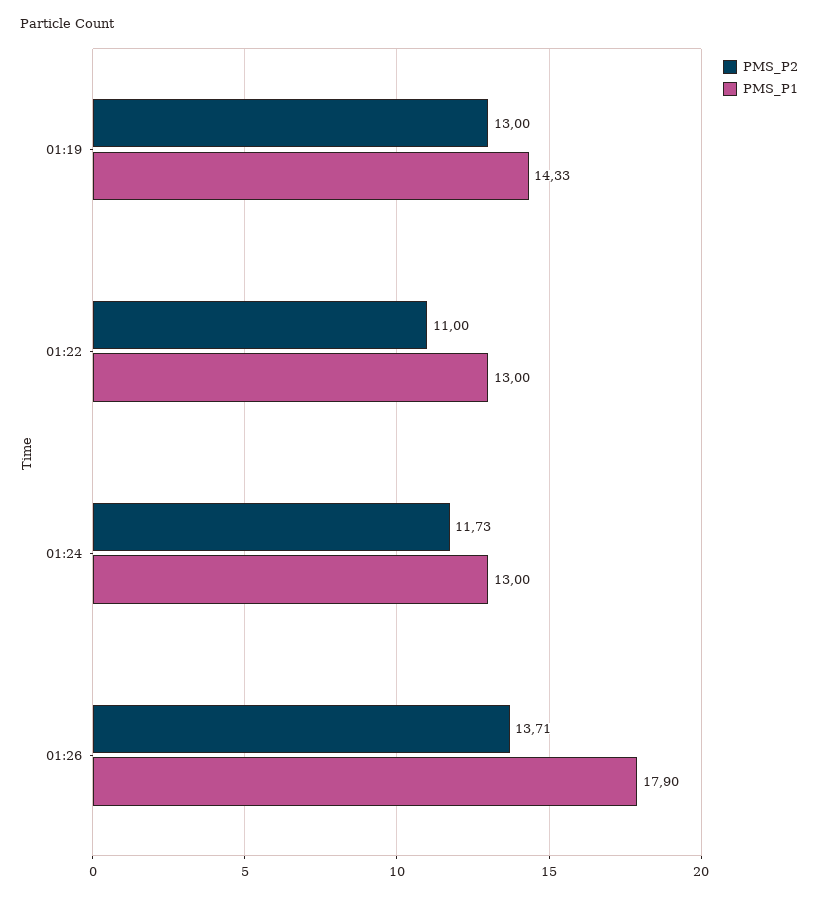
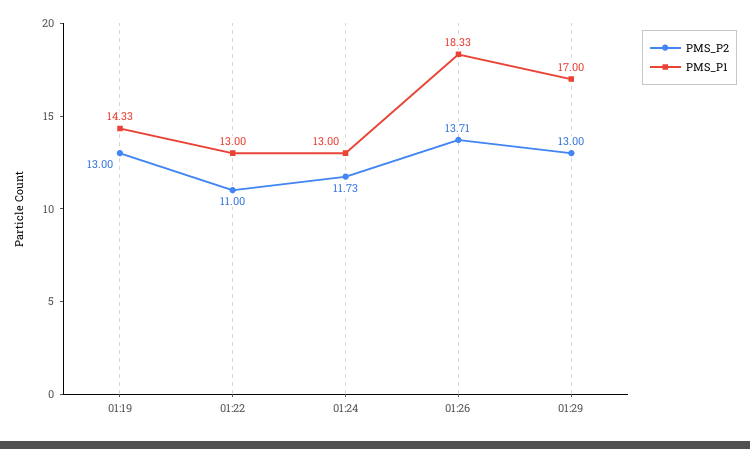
PMS_P1, 01:26: 17.9 -> 18.33
PMS_P2, 01:29: none -> 13
PMS_P1, 01:29: none -> 17

